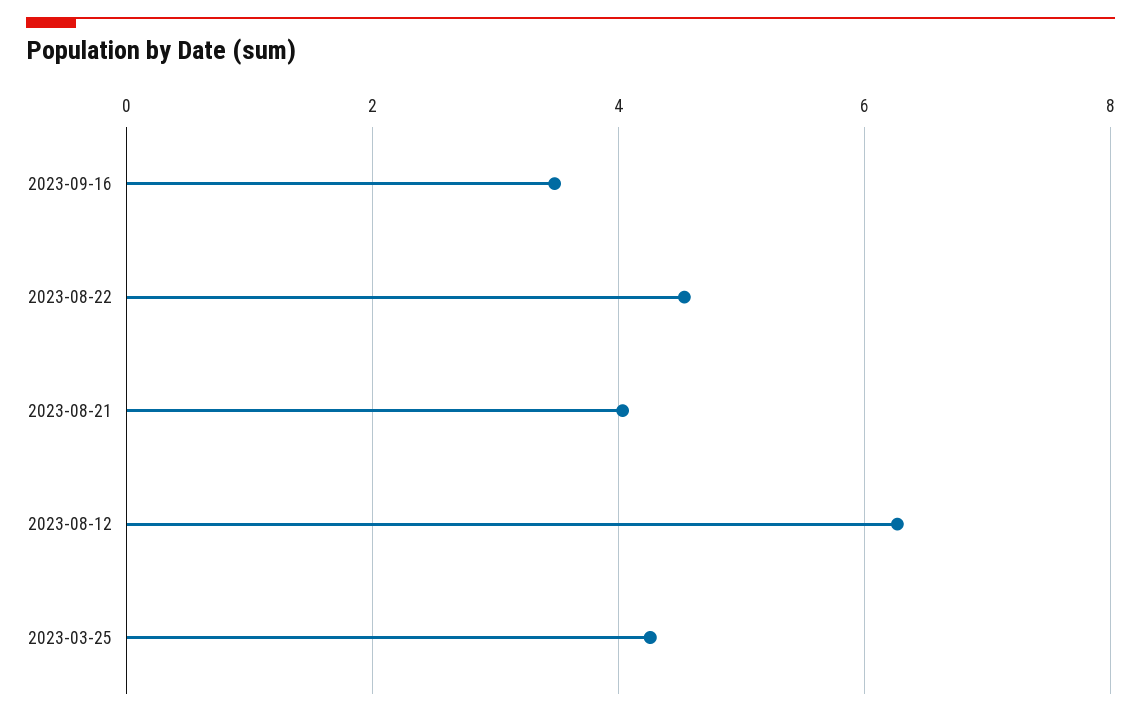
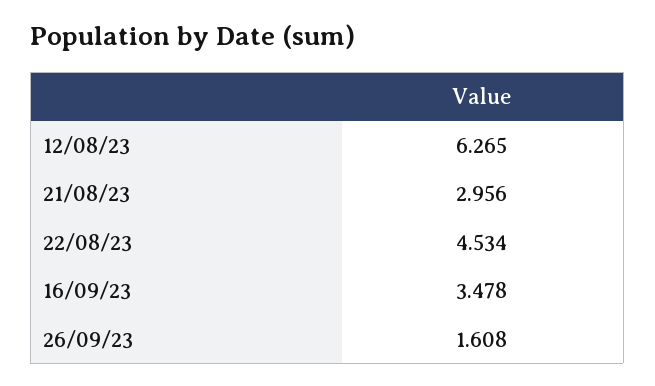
2023-08-21: 4 -> 2.956
2023-03-25: 4.2 -> none
26/09/23: none -> 1.608

